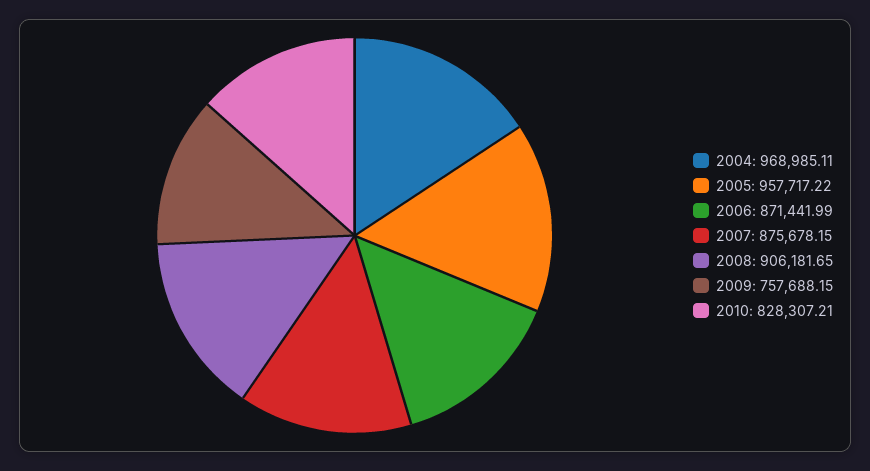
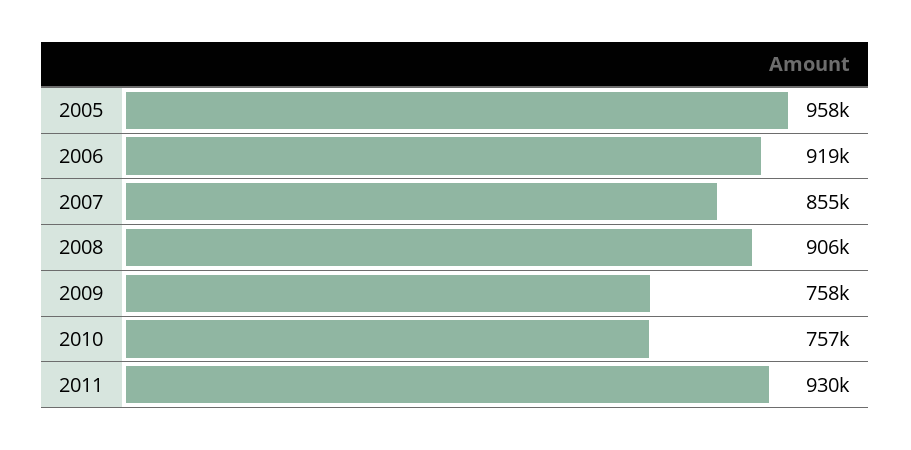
2004: 968985.11 -> none
2006: 871441.99 -> 919000
2007: 875678.15 -> 855000
2010: 828307.21 -> 757000
2011: none -> 930000

